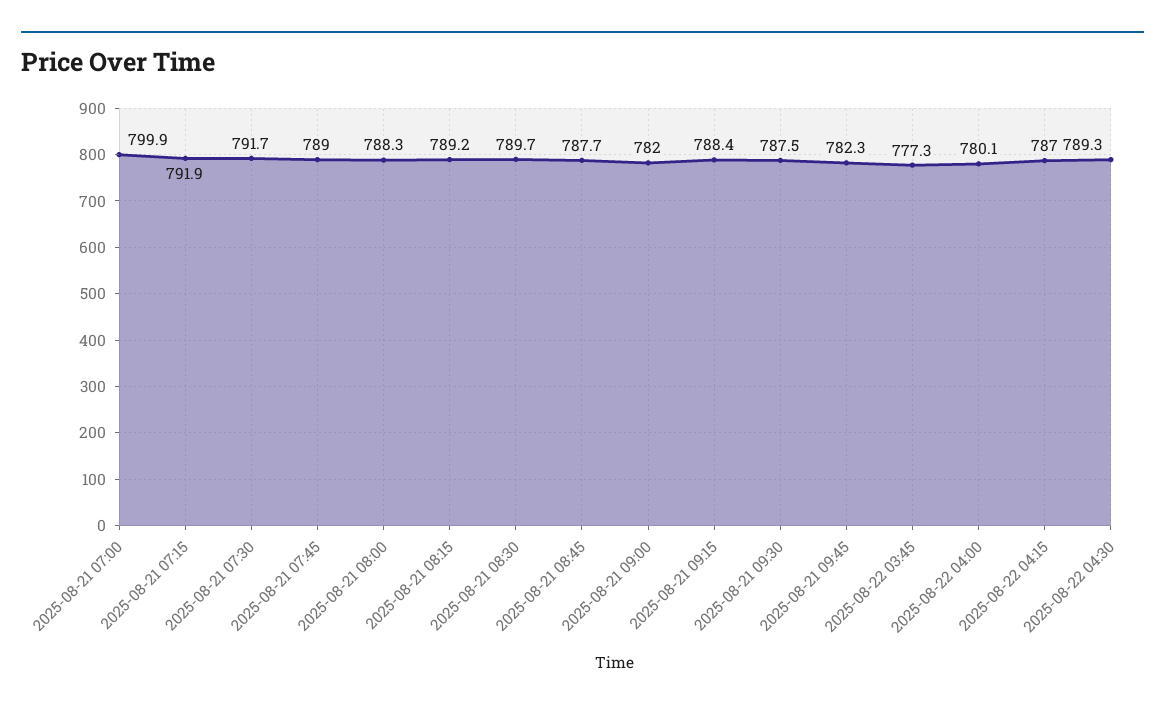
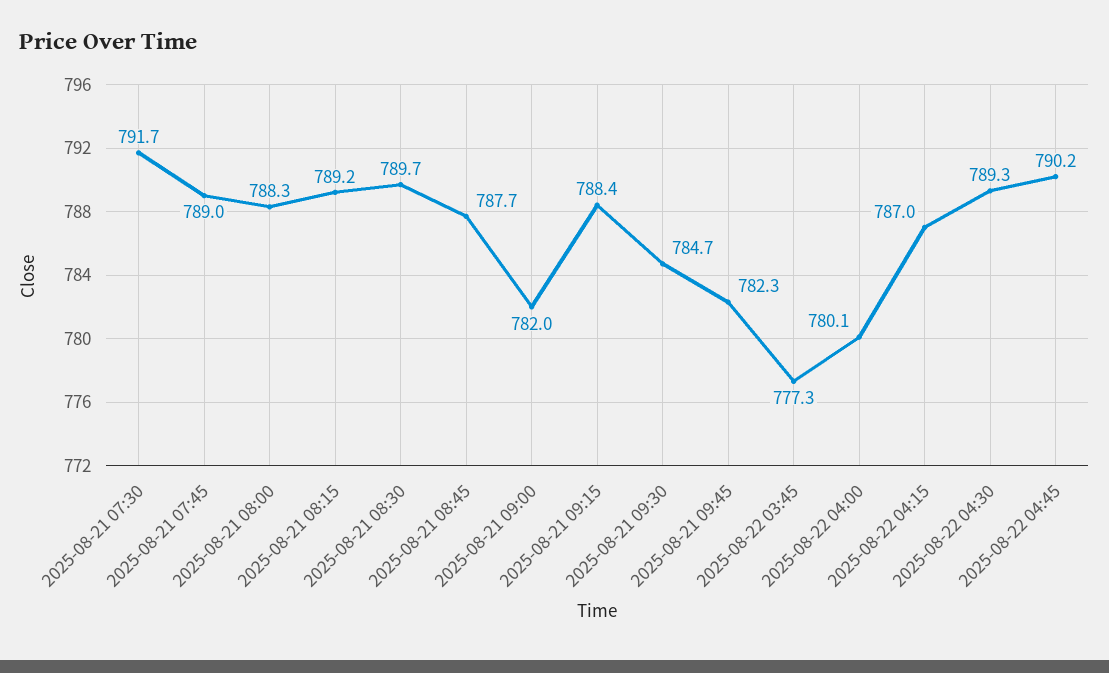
2025-08-21 07:00: 799.9 -> none
2025-08-21 07:15: 791.9 -> none
2025-08-21 09:30: 787.5 -> 784.7
2025-08-22 04:45: none -> 790.2

